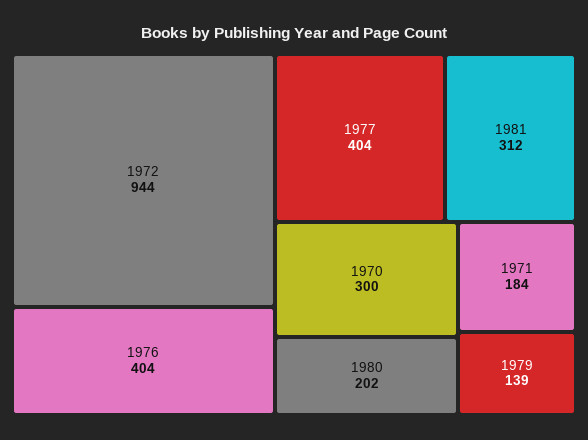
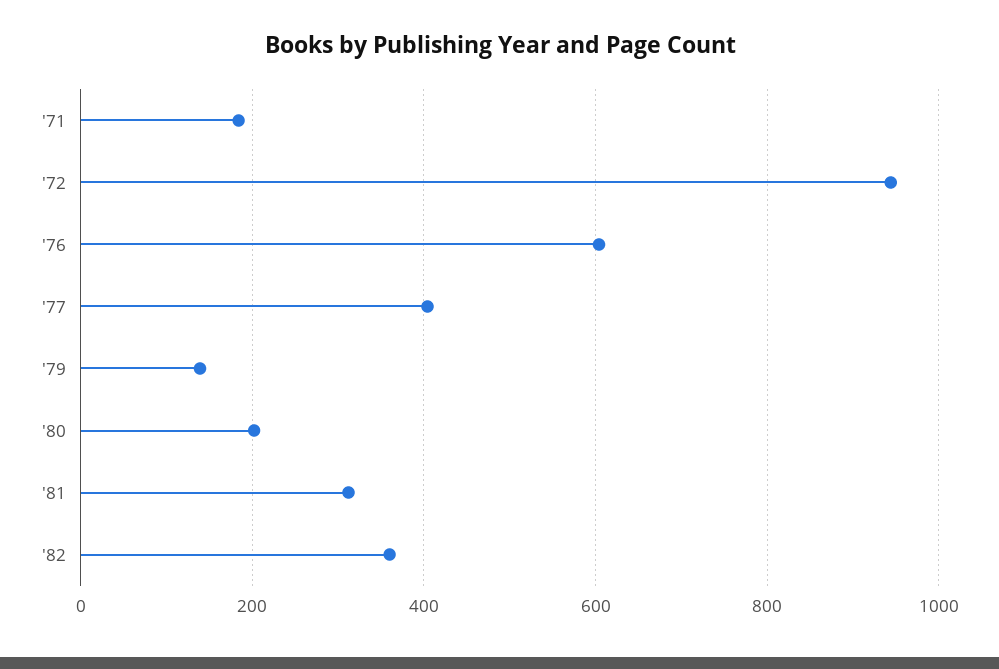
1976: 404 -> 600
1970: 300 -> none
'82: none -> 360

